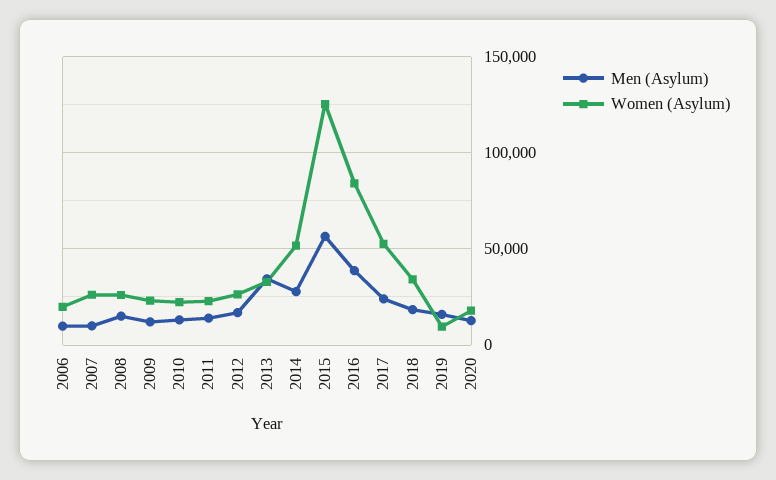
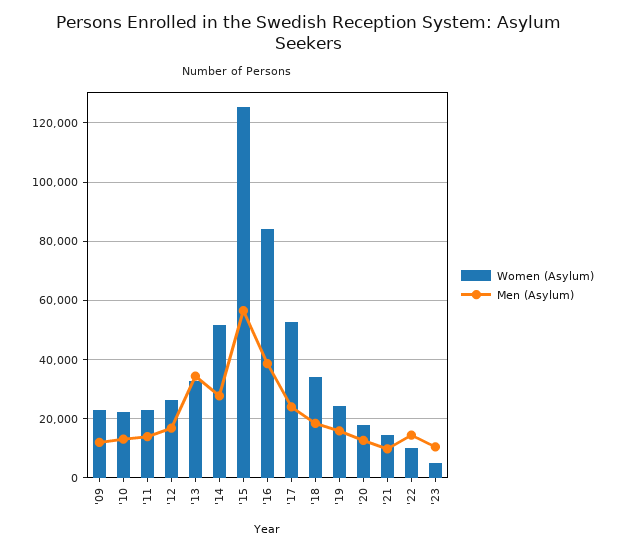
Men (Asylum), 2006: 10000 -> none
Women (Asylum), 2006: 20000 -> none
Men (Asylum), 2007: 10000 -> none
Women (Asylum), 2007: 25000 -> none
Men (Asylum), 2008: 15000 -> none
Women (Asylum), 2008: 25000 -> none
Women (Asylum), 2019: 10000 -> 25000
Women (Asylum), '21: none -> 15000
Men (Asylum), '21: none -> 10000
Women (Asylum), '22: none -> 10000
Men (Asylum), '22: none -> 15000
Women (Asylum), '23: none -> 5000
Men (Asylum), '23: none -> 10000

